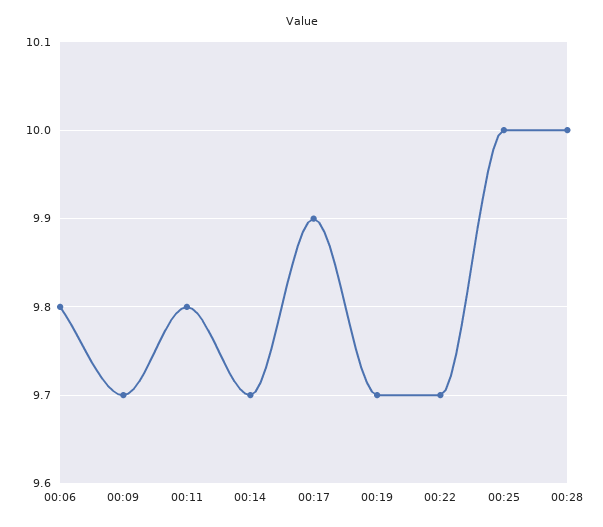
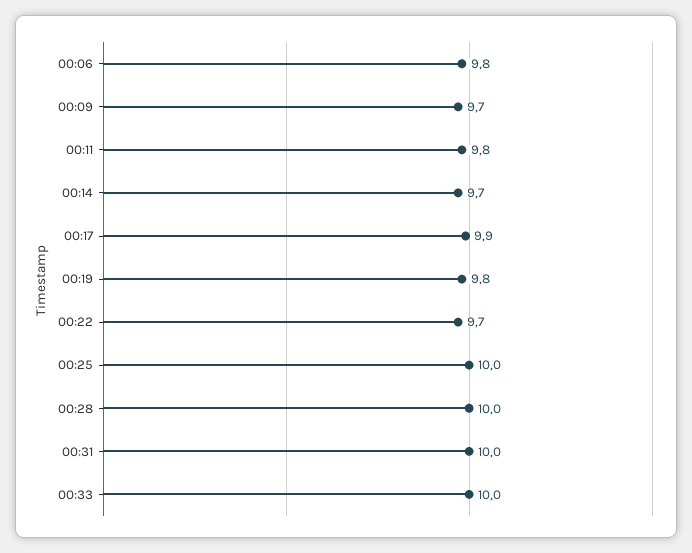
00:19: 9.7 -> 9.8
00:31: none -> 10
00:33: none -> 10

